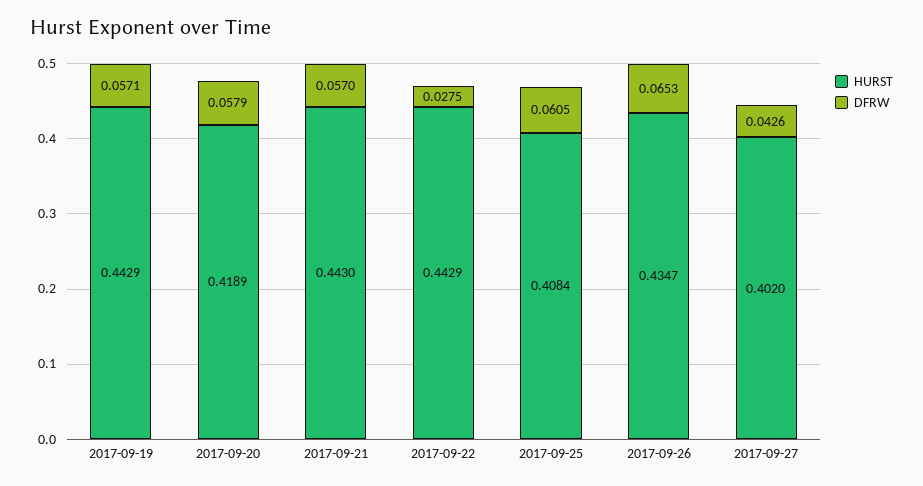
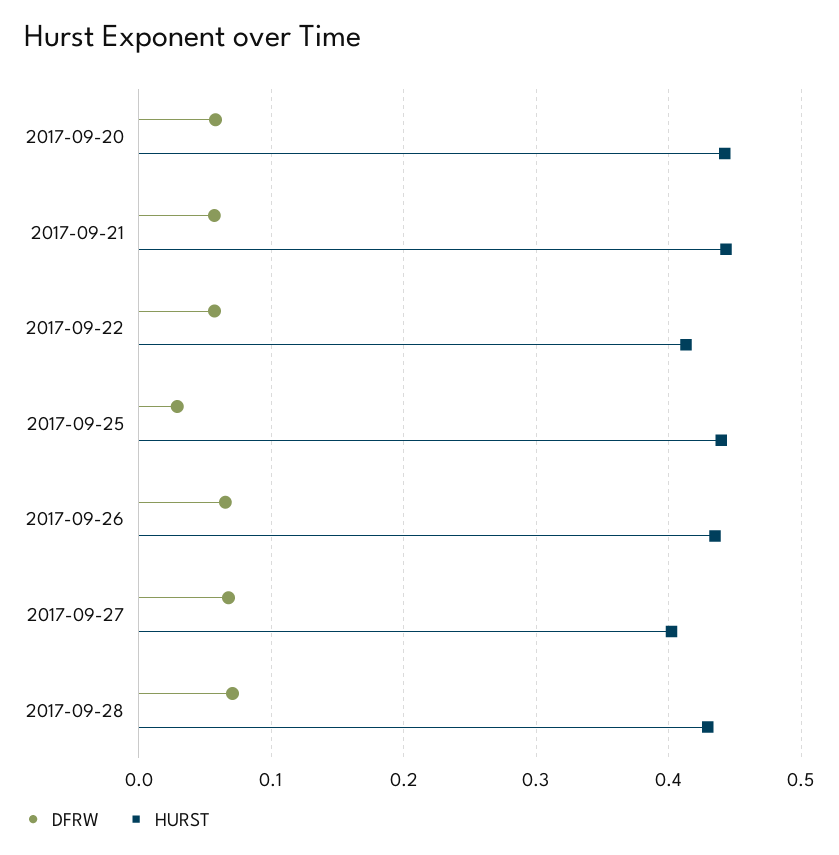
HURST, 2017-09-19: 0.4429 -> none
DFRW, 2017-09-19: 0.0571 -> none
HURST, 2017-09-20: 0.4189 -> 0.44
HURST, 2017-09-22: 0.4429 -> 0.41
DFRW, 2017-09-22: 0.0275 -> 0.06
HURST, 2017-09-25: 0.4084 -> 0.44
DFRW, 2017-09-25: 0.0605 -> 0.03
DFRW, 2017-09-27: 0.0426 -> 0.07
DFRW, 2017-09-28: none -> 0.07
HURST, 2017-09-28: none -> 0.43

